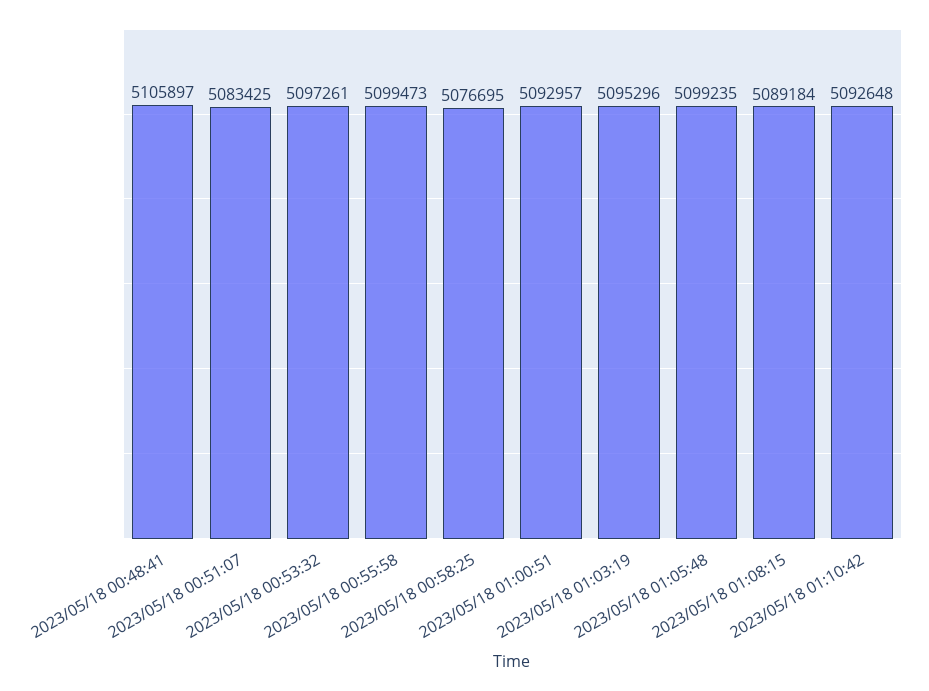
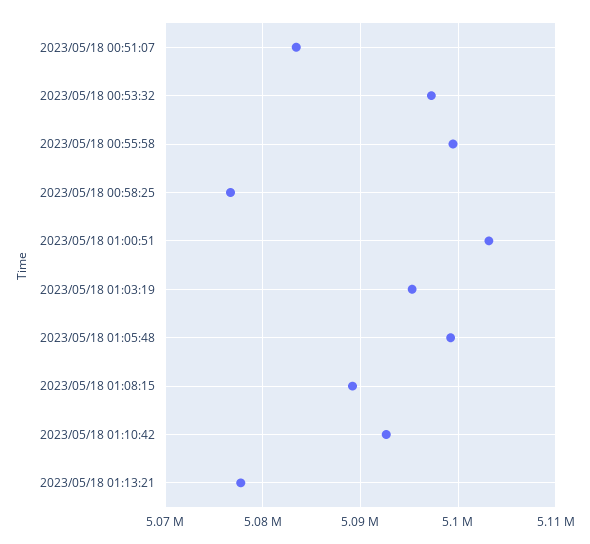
2023/05/18 00:48:41: 5105897 -> none
2023/05/18 01:00:51: 5092957 -> 5103000
2023/05/18 01:13:21: none -> 5078000

